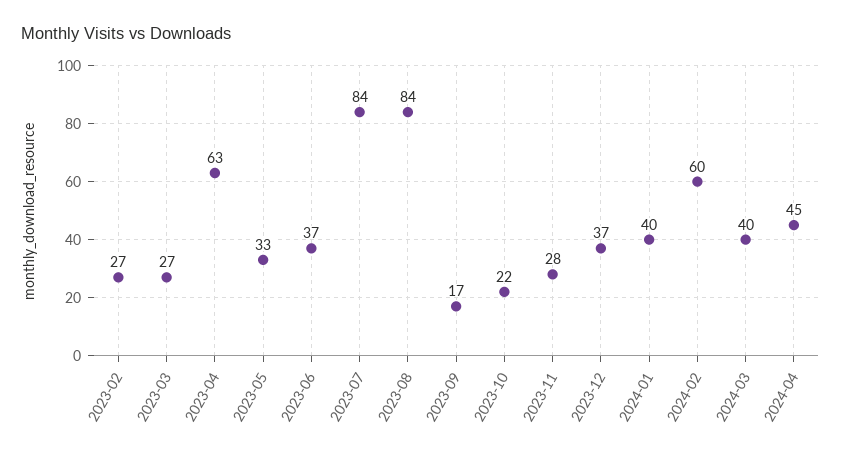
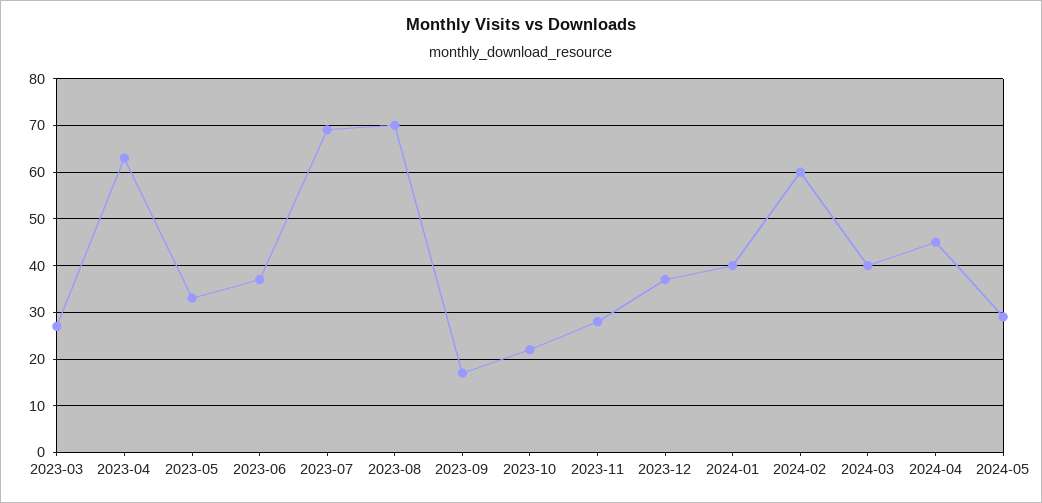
2023-02: 27 -> none
2023-07: 84 -> 70
2023-08: 84 -> 70
2024-05: none -> 30

